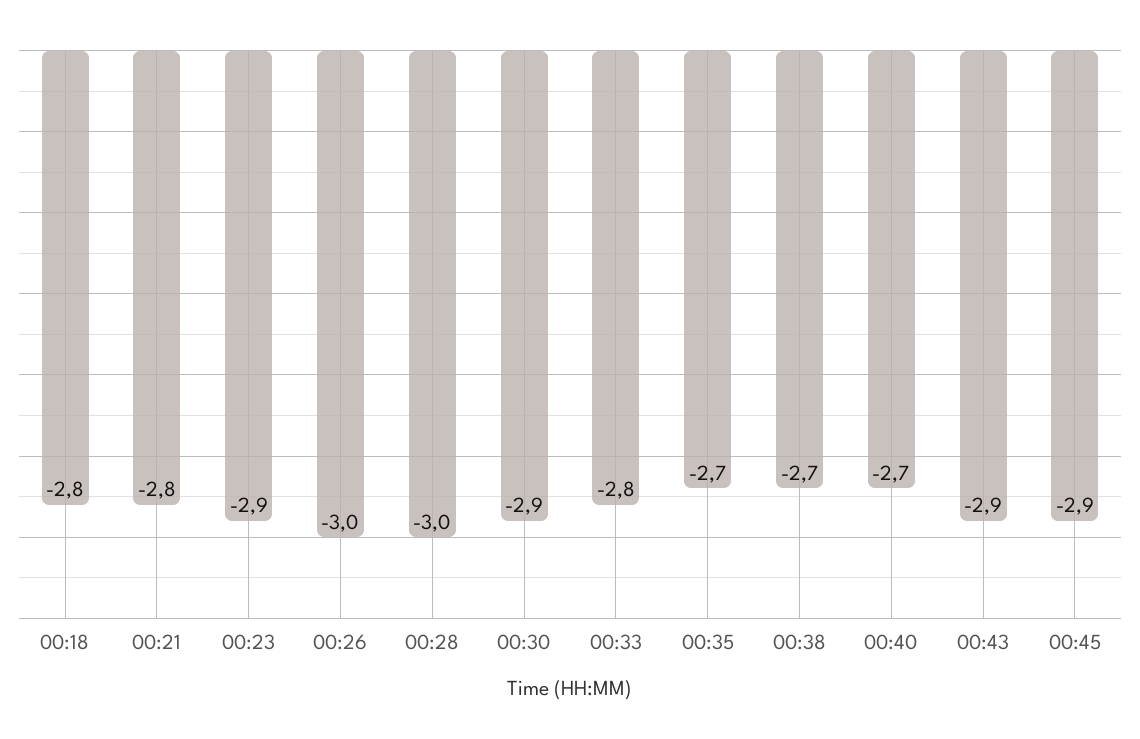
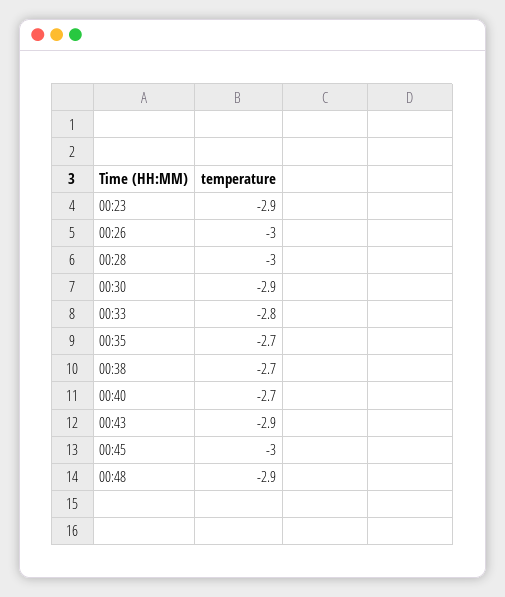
00:18: -2.8 -> none
00:21: -2.8 -> none
00:45: -2.9 -> -3
00:48: none -> -2.9

